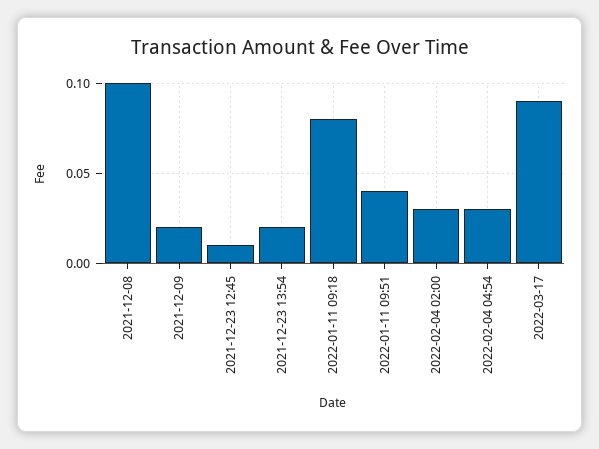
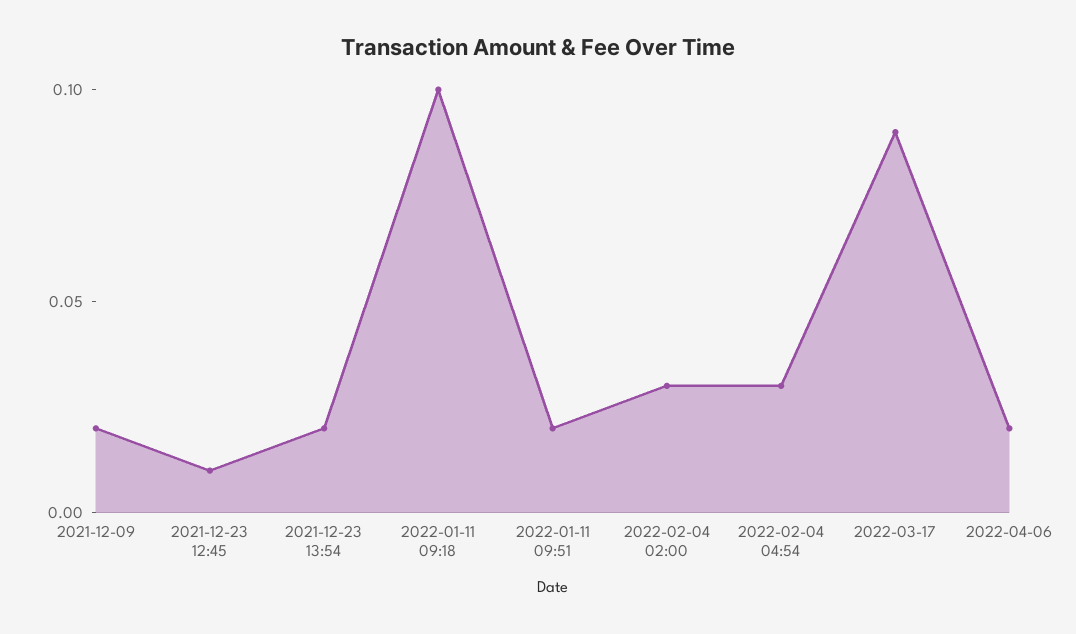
2021-12-08: 0.1 -> none
2022-01-11 09:18: 0.08 -> 0.1
2022-01-11 09:51: 0.04 -> 0.02
2022-04-06: none -> 0.02

